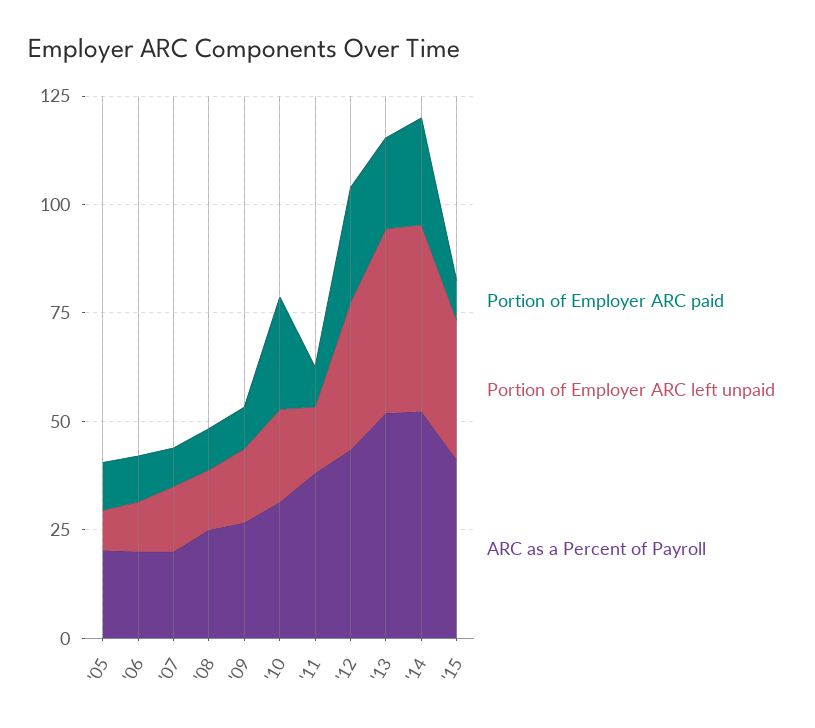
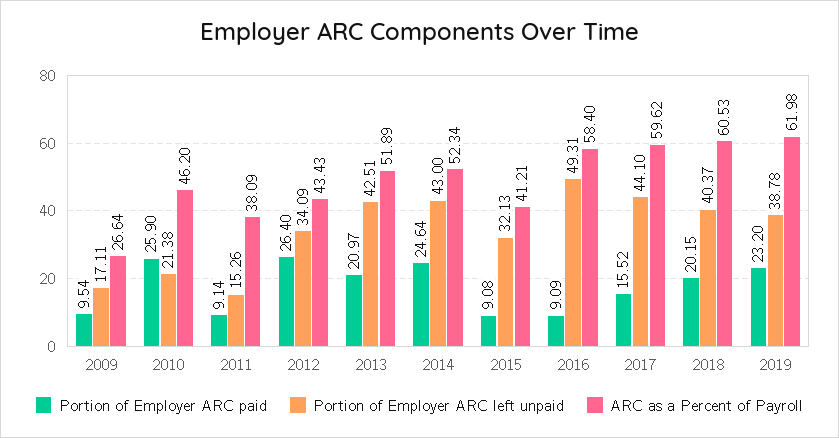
Portion of Employer ARC paid, '05: 10 -> none
Portion of Employer ARC left unpaid, '05: 10 -> none
ARC as a Percent of Payroll, '05: 20 -> none
Portion of Employer ARC paid, '06: 10 -> none
Portion of Employer ARC left unpaid, '06: 10 -> none
ARC as a Percent of Payroll, '06: 20 -> none
Portion of Employer ARC paid, '07: 10 -> none
Portion of Employer ARC left unpaid, '07: 15 -> none
ARC as a Percent of Payroll, '07: 20 -> none
Portion of Employer ARC paid, '08: 10 -> none
Portion of Employer ARC left unpaid, '08: 15 -> none
ARC as a Percent of Payroll, '08: 25 -> none
ARC as a Percent of Payroll, '10: 30 -> 46.2
Portion of Employer ARC paid, 2016: none -> 9.09
Portion of Employer ARC left unpaid, 2016: none -> 49.31
ARC as a Percent of Payroll, 2016: none -> 58.4
Portion of Employer ARC paid, 2017: none -> 15.52
Portion of Employer ARC left unpaid, 2017: none -> 44.1
ARC as a Percent of Payroll, 2017: none -> 59.62
Portion of Employer ARC paid, 2018: none -> 20.15
Portion of Employer ARC left unpaid, 2018: none -> 40.37
ARC as a Percent of Payroll, 2018: none -> 60.53
Portion of Employer ARC paid, 2019: none -> 23.2
Portion of Employer ARC left unpaid, 2019: none -> 38.78
ARC as a Percent of Payroll, 2019: none -> 61.98

